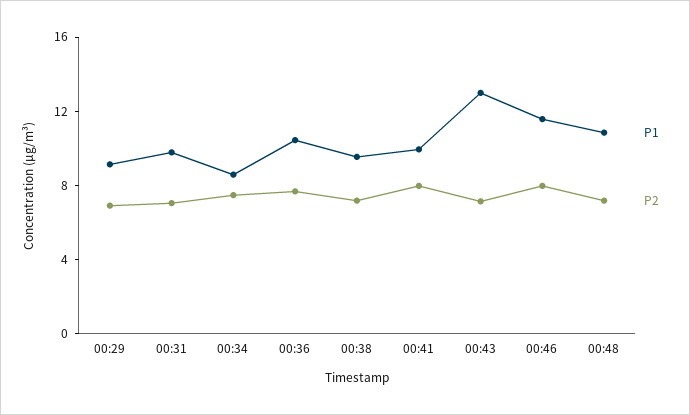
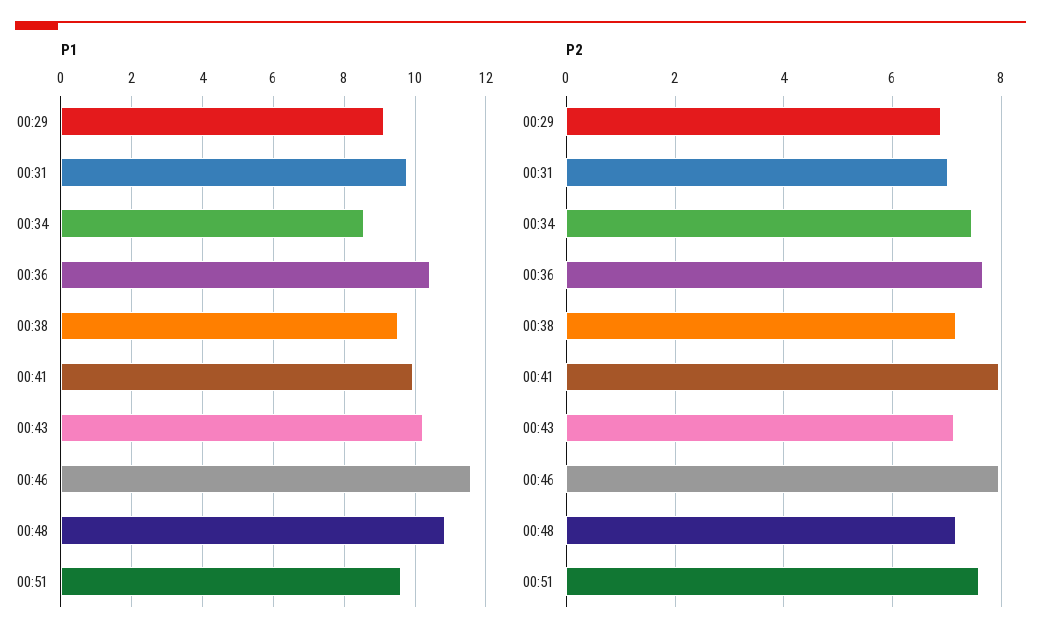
P1, 00:43: 13 -> 10.2
P1, 00:51: none -> 9.6
P2, 00:51: none -> 7.6

